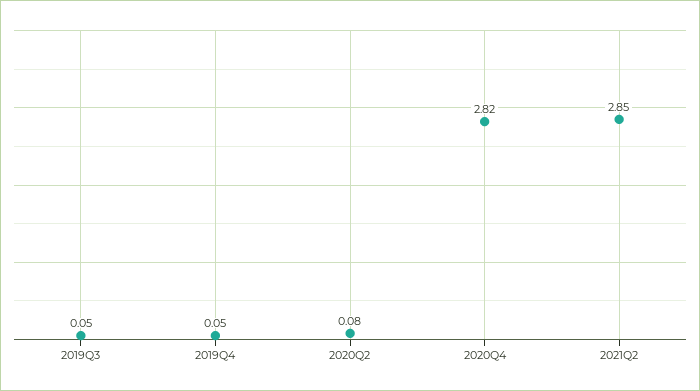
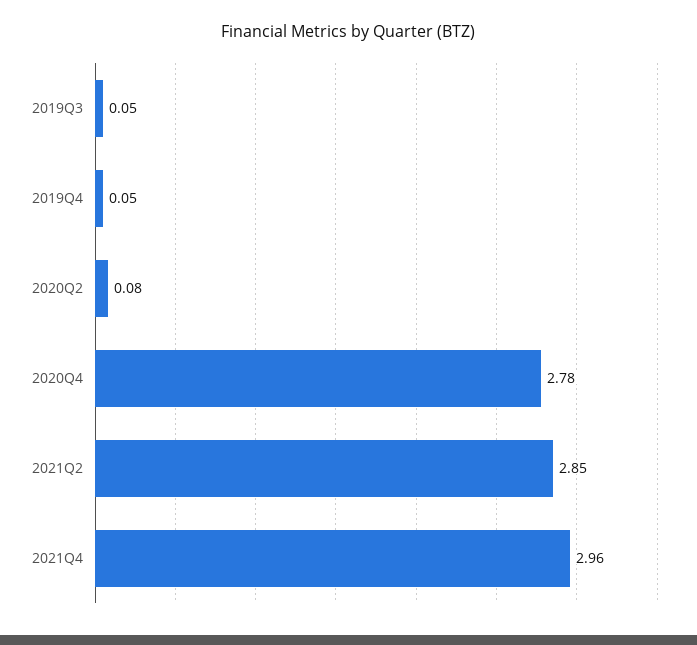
2020Q4: 2.82 -> 2.78
2021Q4: none -> 2.96

